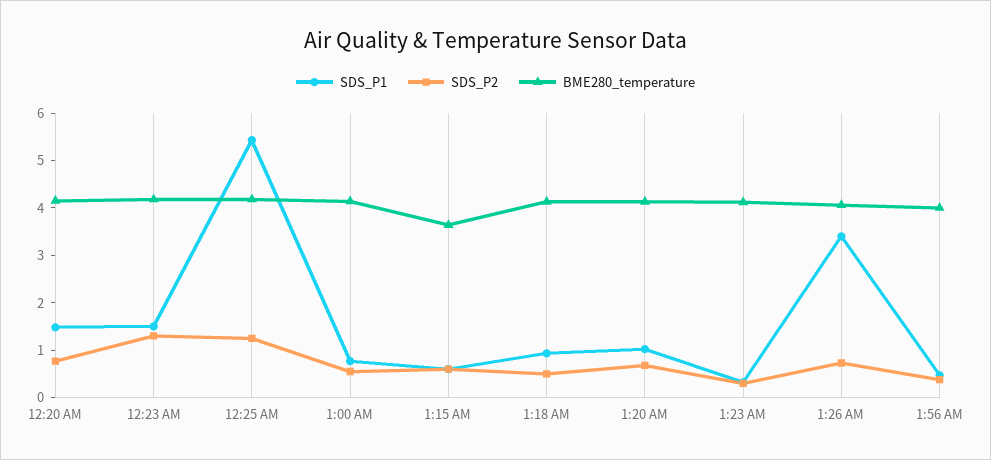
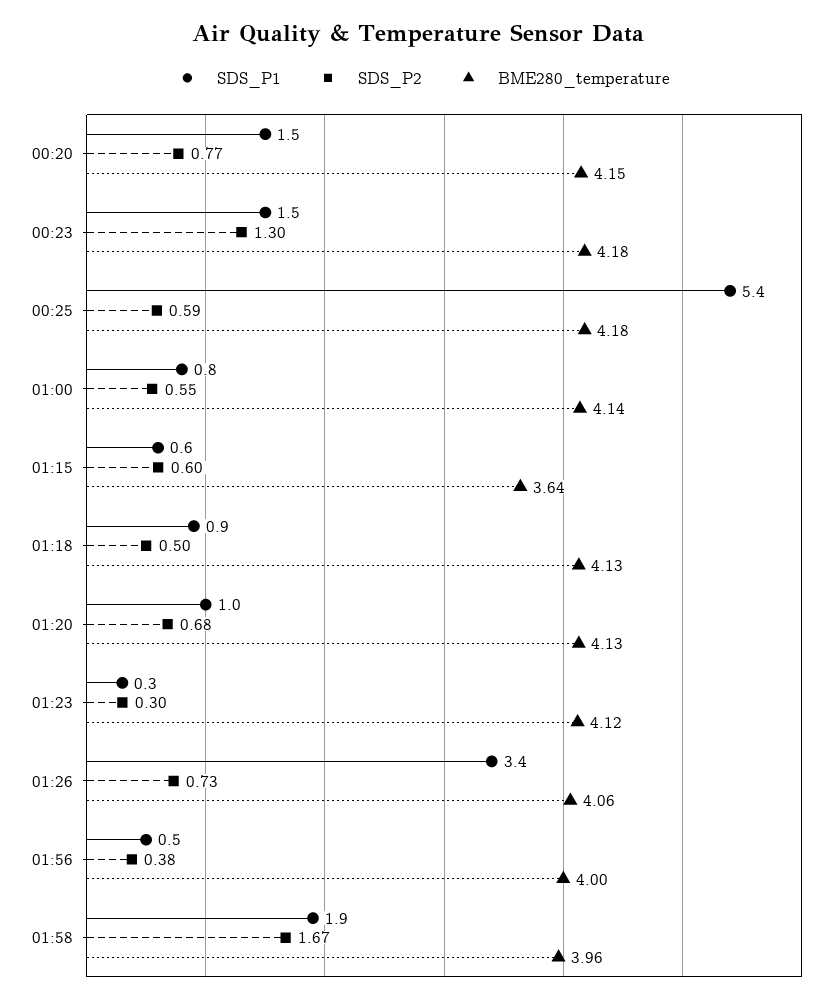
SDS_P2, 12:25 AM: 1.2 -> 0.59
SDS_P1, 01:58: none -> 1.9
SDS_P2, 01:58: none -> 1.67
BME280_temperature, 01:58: none -> 3.96

